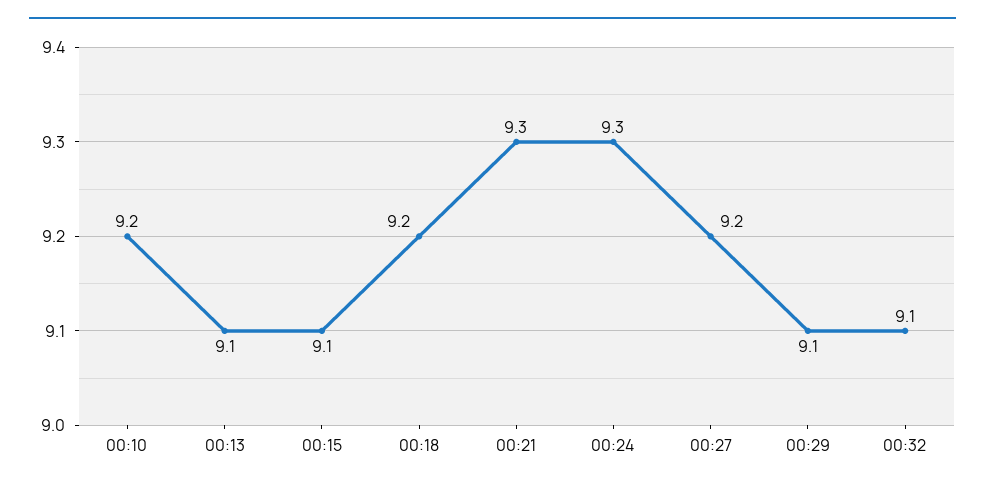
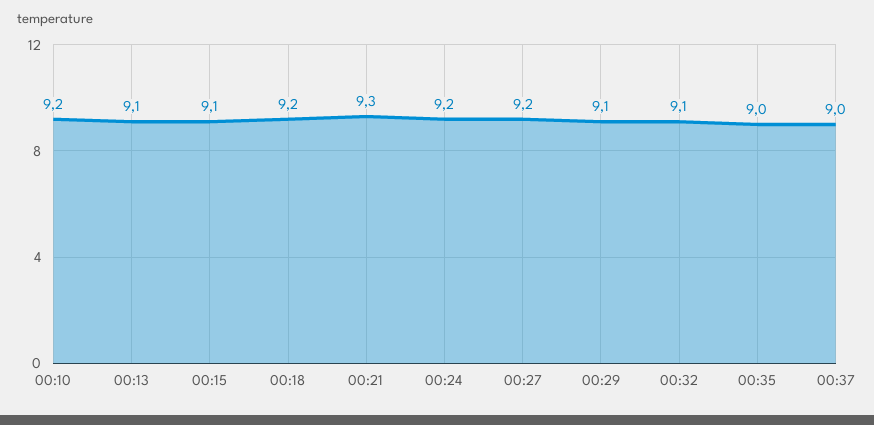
00:24: 9.3 -> 9.2
00:35: none -> 9
00:37: none -> 9

